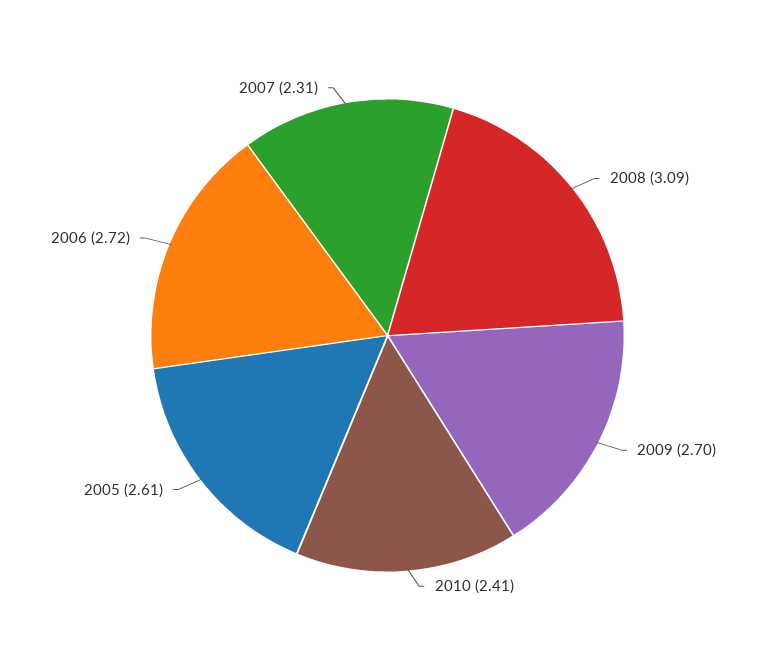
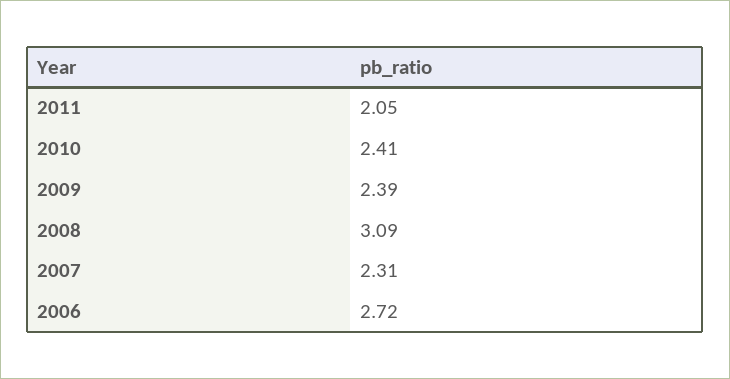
2009: 2.7 -> 2.39
2005: 2.61 -> none
2011: none -> 2.05

